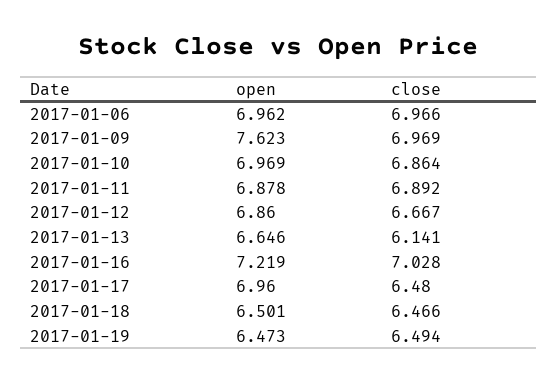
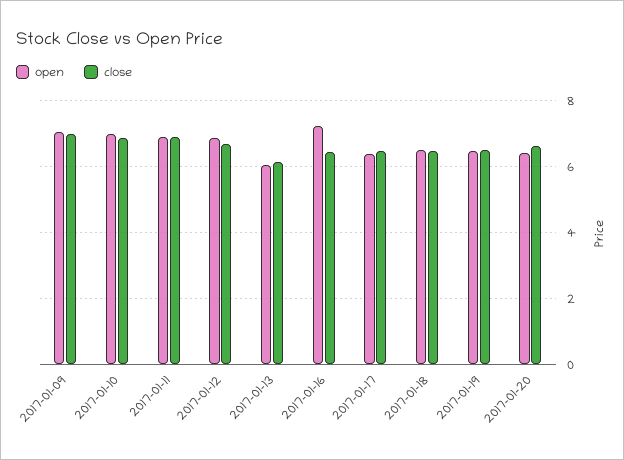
open, 2017-01-06: 6.962 -> none
close, 2017-01-06: 6.966 -> none
open, 2017-01-09: 7.623 -> 7
open, 2017-01-13: 6.646 -> 6
close, 2017-01-16: 7.028 -> 6.4
open, 2017-01-17: 6.96 -> 6.4
open, 2017-01-20: none -> 6.4
close, 2017-01-20: none -> 6.6

